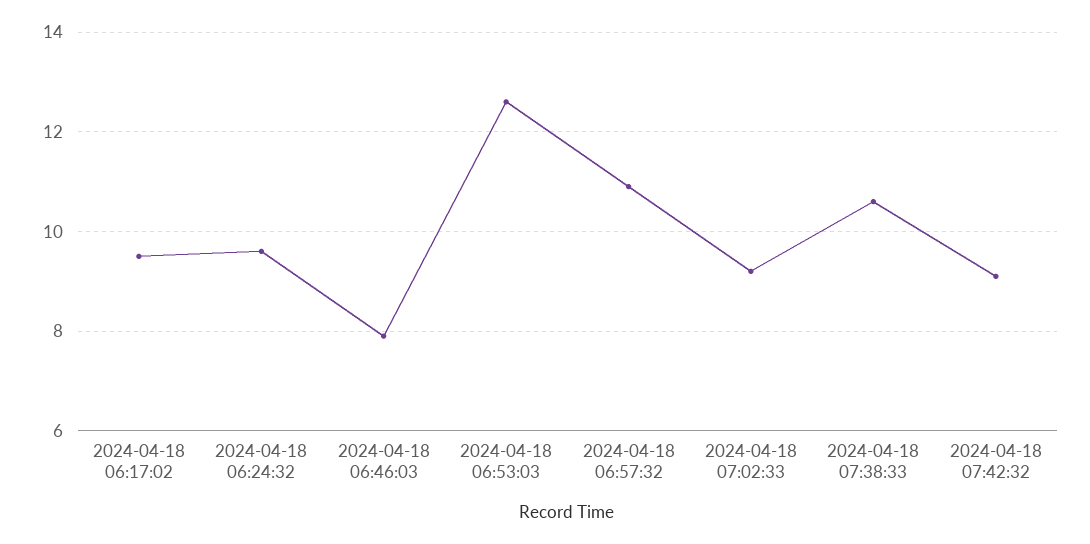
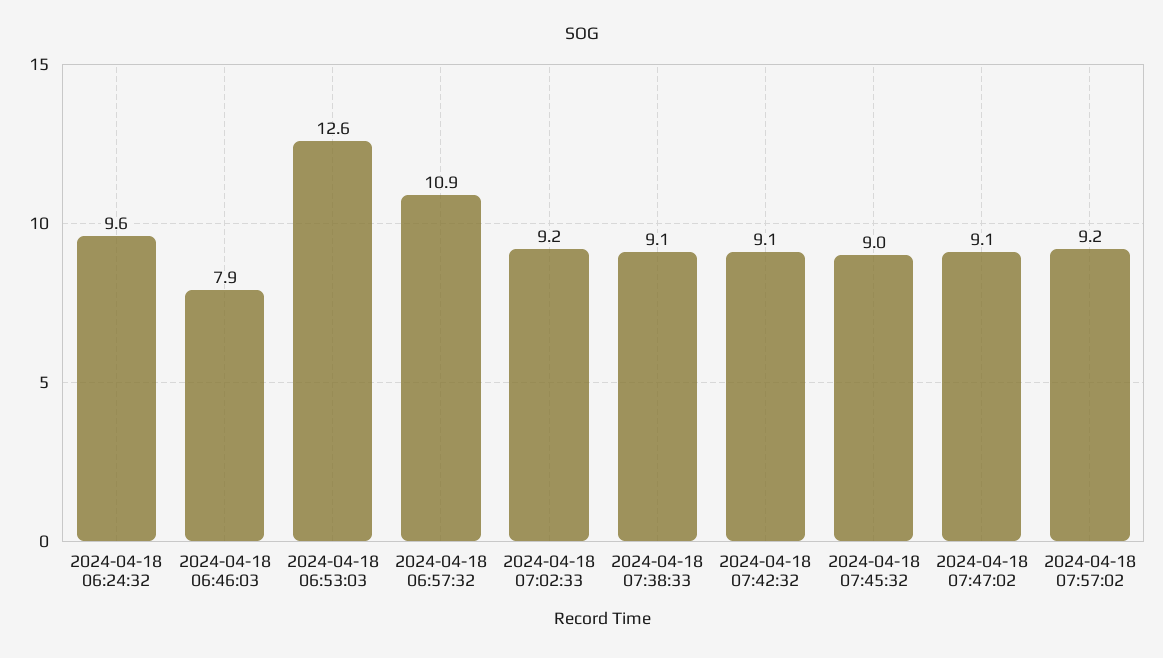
2024-04-18 06:17:02: 9.5 -> none
2024-04-18 07:38:33: 10.5 -> 9.1
2024-04-18 07:45:32: none -> 9
2024-04-18 07:47:02: none -> 9.1
2024-04-18 07:57:02: none -> 9.2

